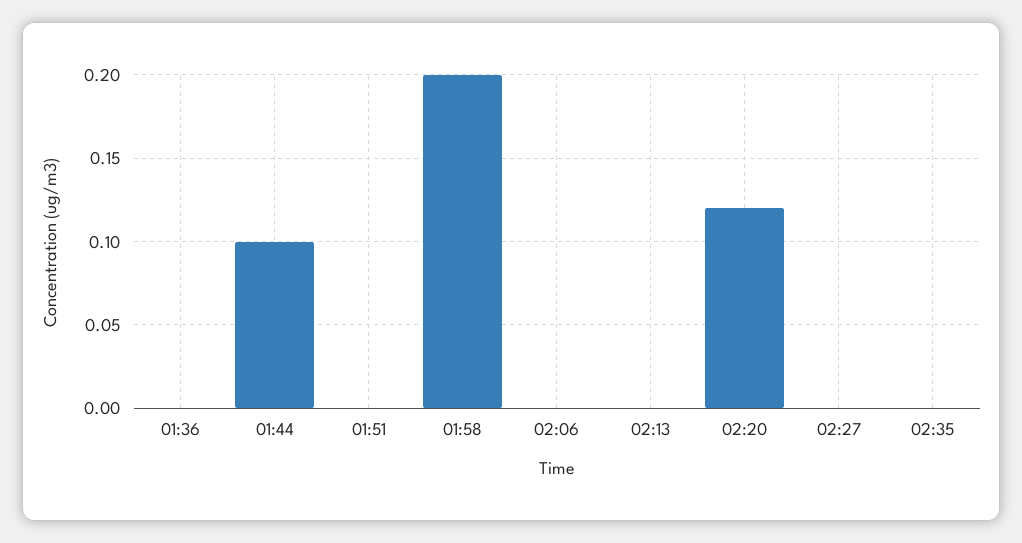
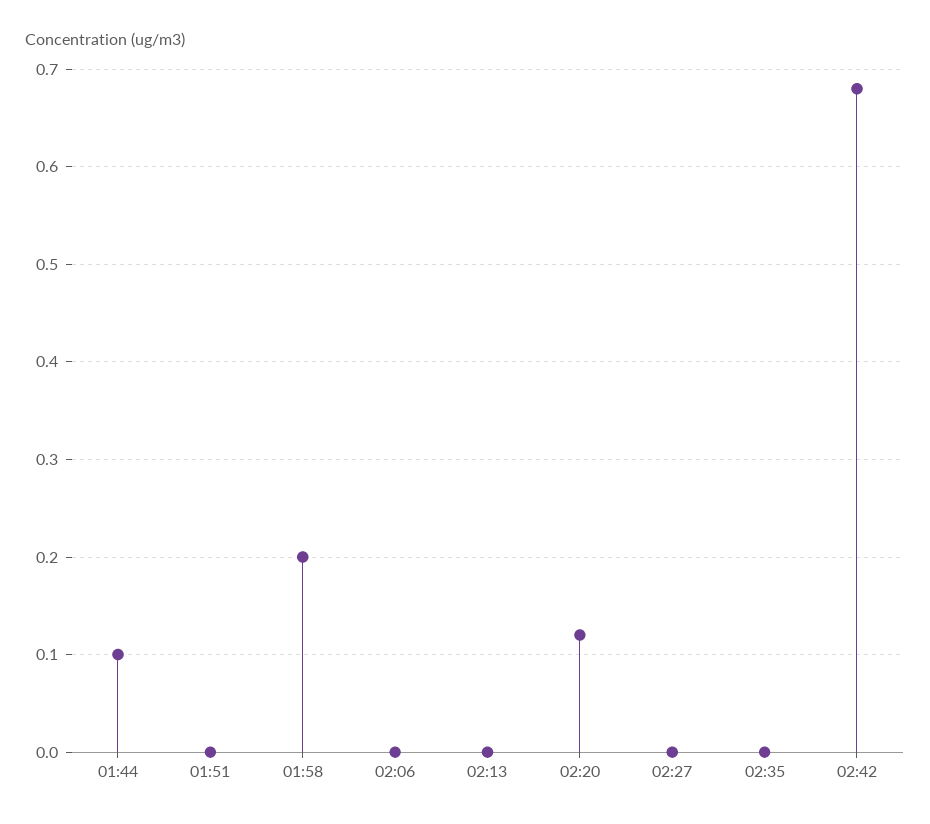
01:36: 0 -> none
02:42: none -> 0.68

